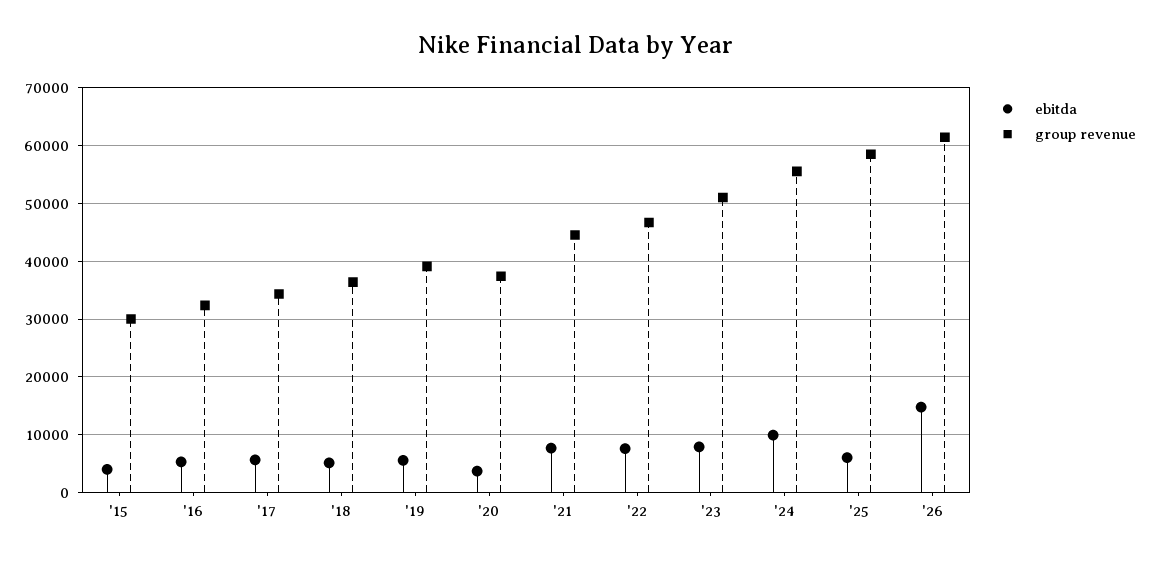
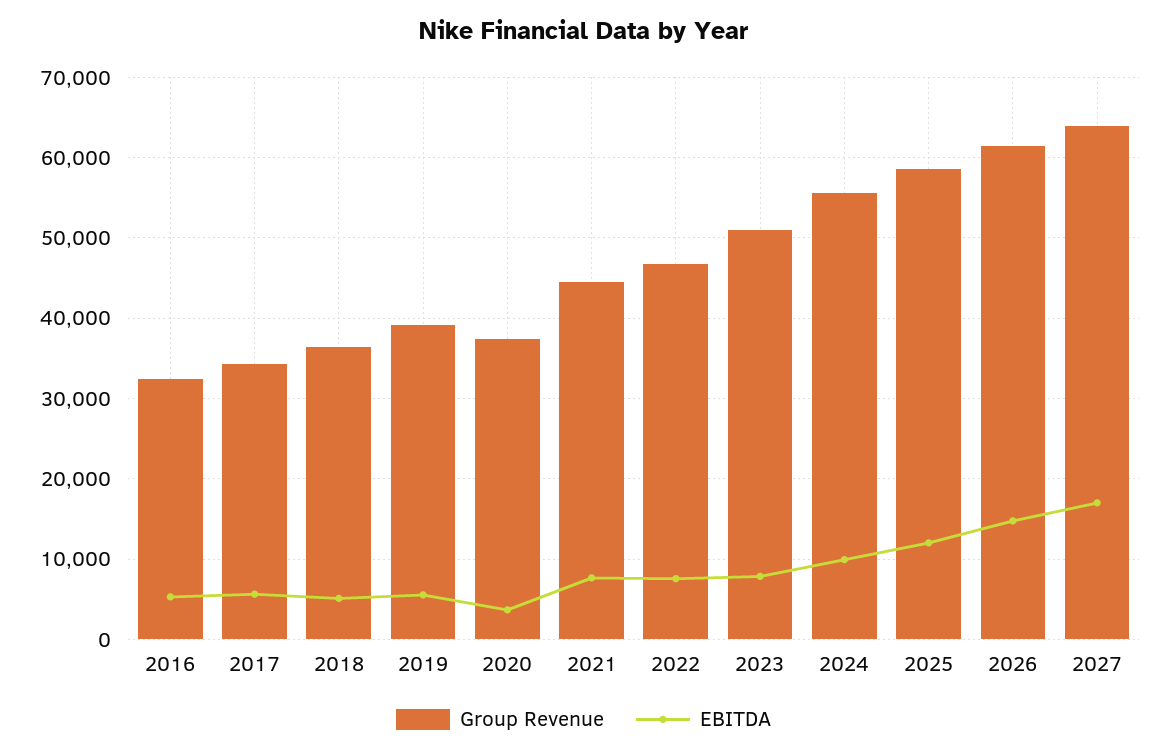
ebitda, '15: 4000 -> none
group revenue, '15: 30000 -> none
ebitda, '25: 6000 -> 12000
group revenue, 2027: none -> 64000
ebitda, 2027: none -> 17000

